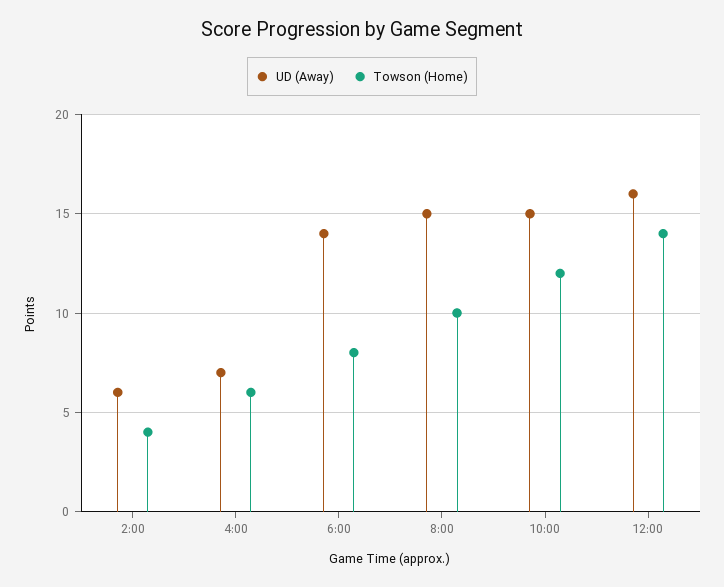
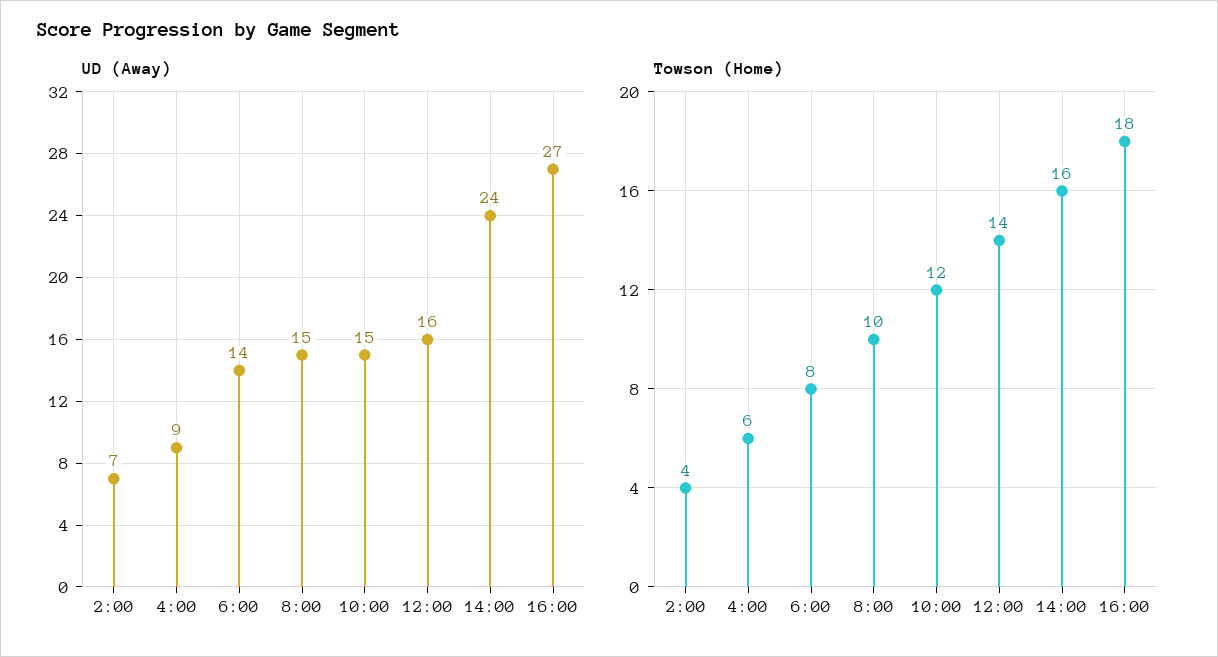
UD (Away), 2:00: 6 -> 7
UD (Away), 4:00: 7 -> 9
UD (Away), 14:00: none -> 24
UD (Away), 16:00: none -> 27
Towson (Home), 14:00: none -> 16
Towson (Home), 16:00: none -> 18

